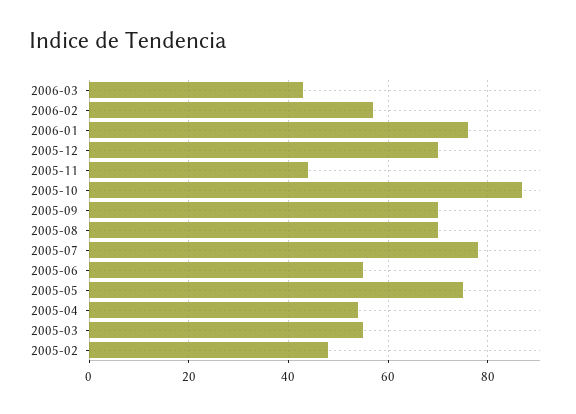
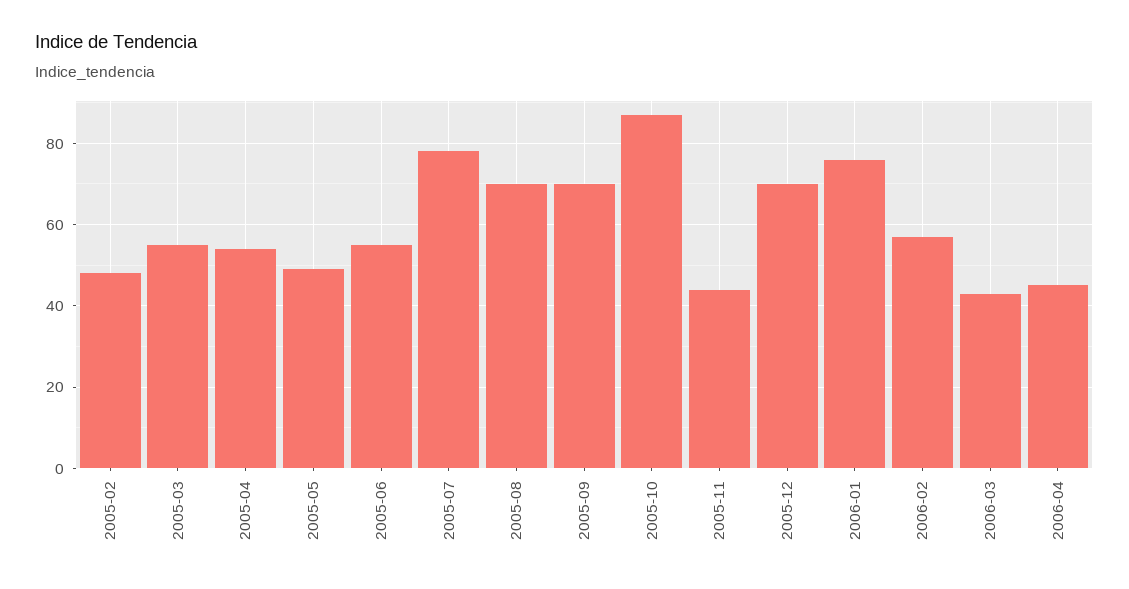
2005-05: 75 -> 50
2006-04: none -> 45

